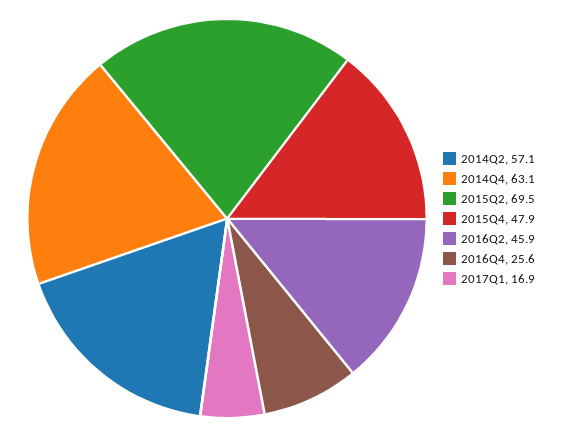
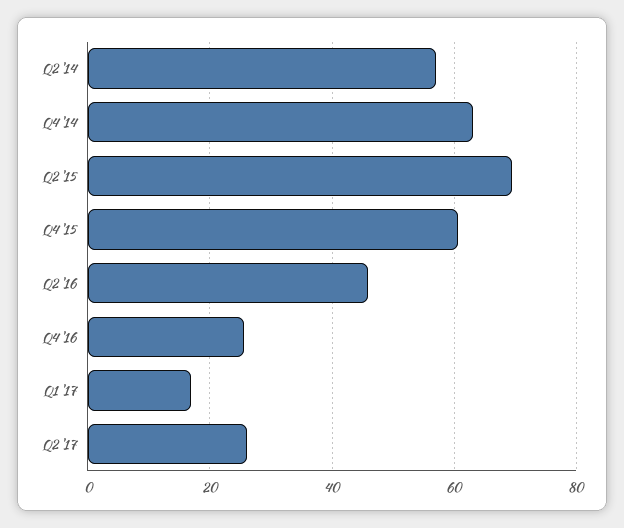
2015Q4: 47.9 -> 60
Q2 '17: none -> 26

